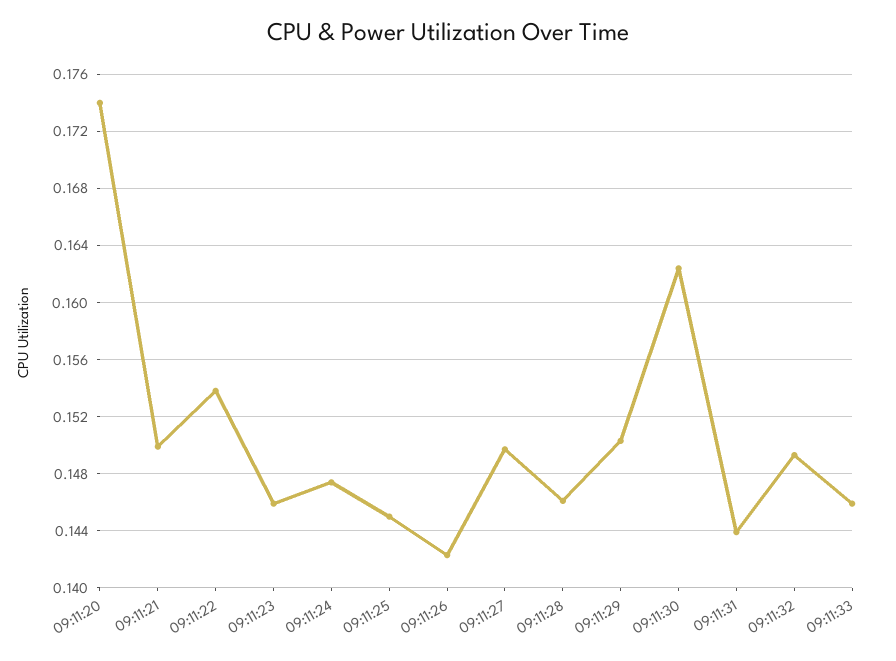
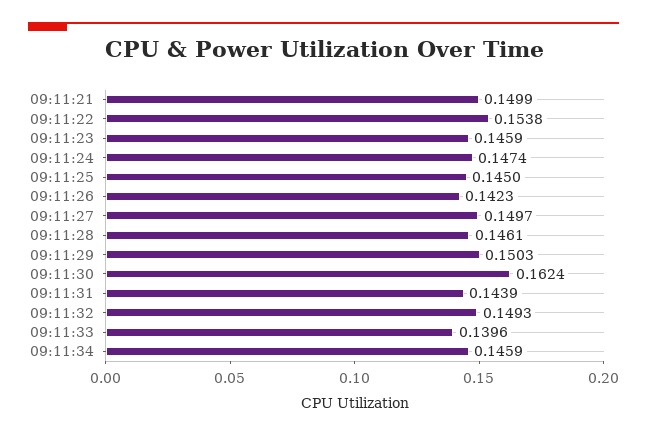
09:11:20: 0.174 -> none
09:11:33: 0.146 -> 0.1396
09:11:34: none -> 0.1459

